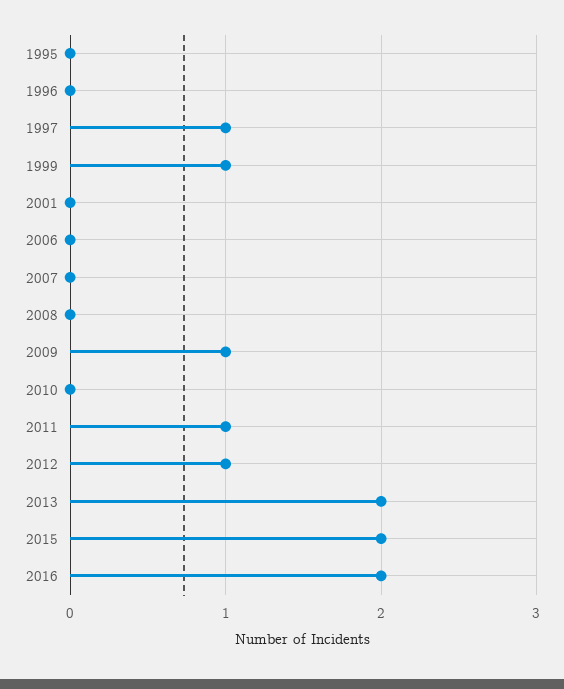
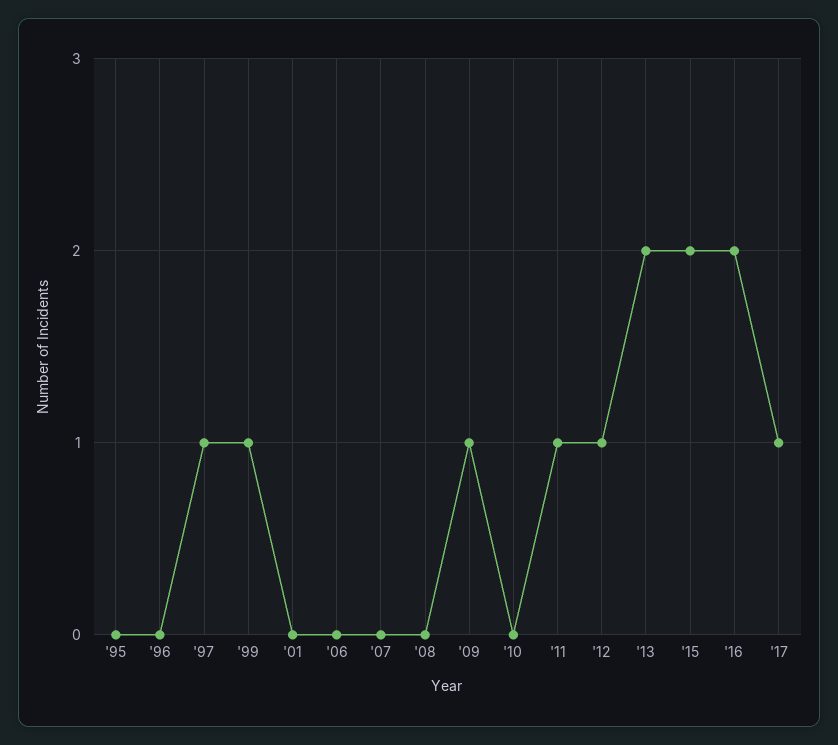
'17: none -> 1

